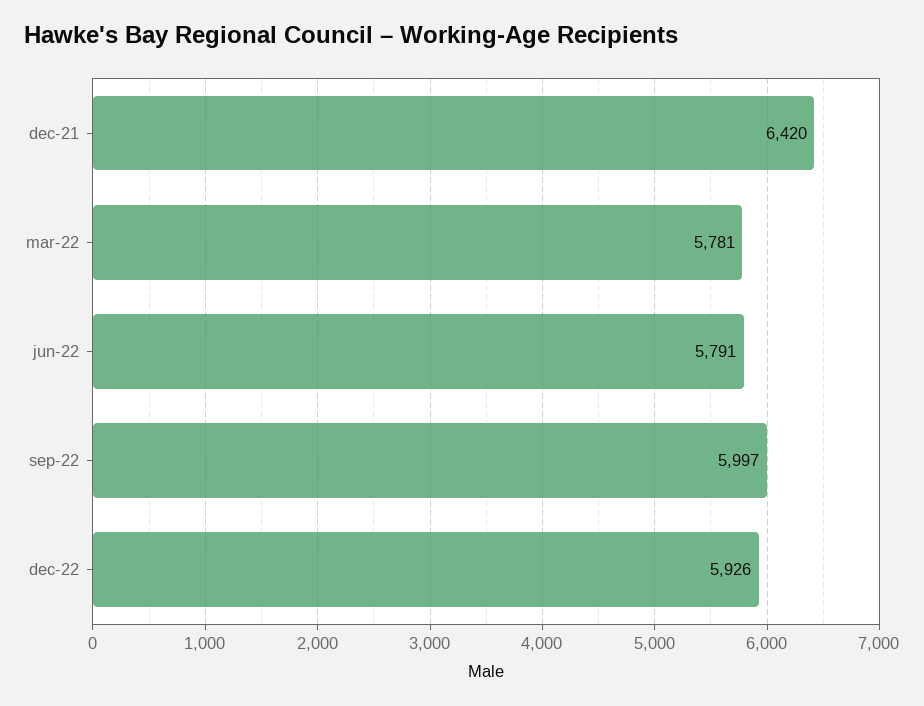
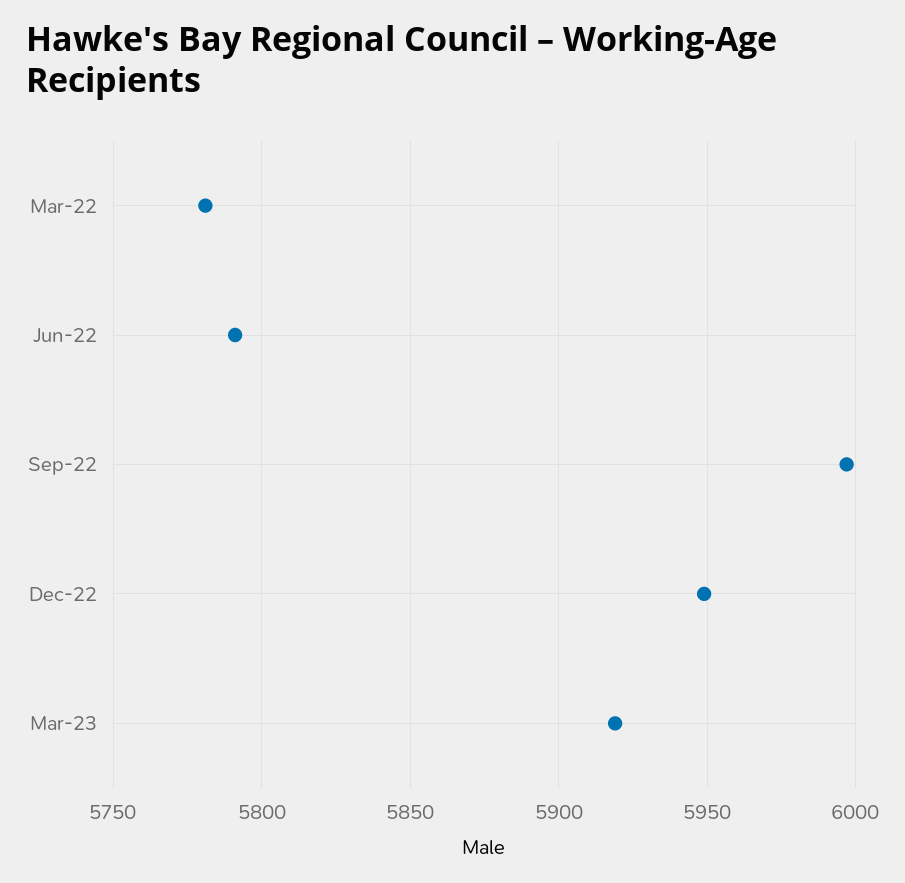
dec-21: 6420 -> none
dec-22: 5926 -> 5950
Mar-23: none -> 5920

